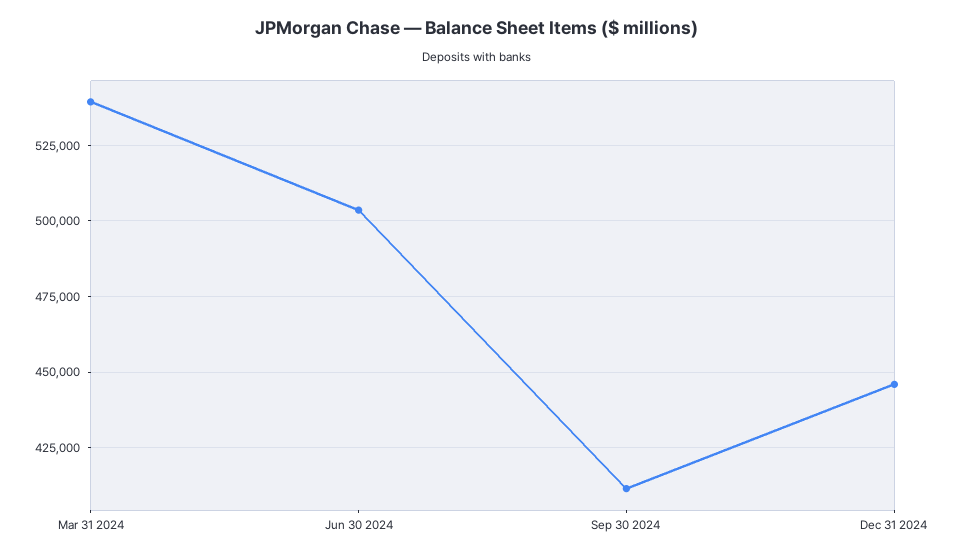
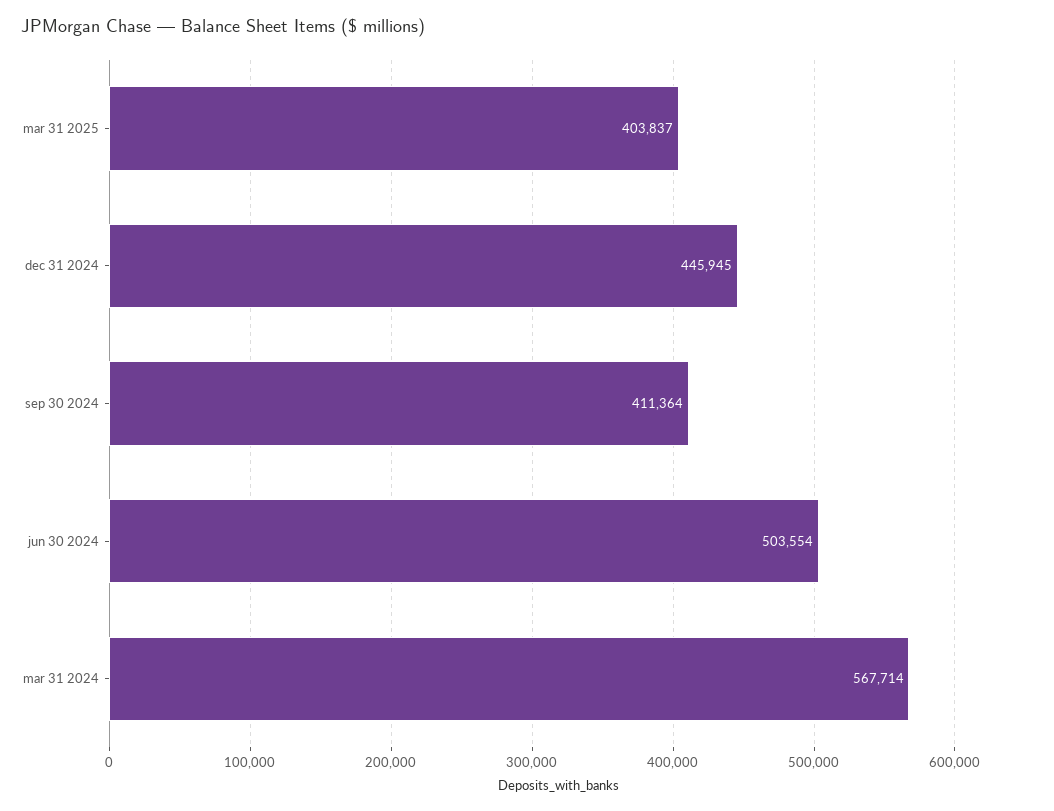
Mar 31 2024: 540000 -> 567714
mar 31 2025: none -> 403837

